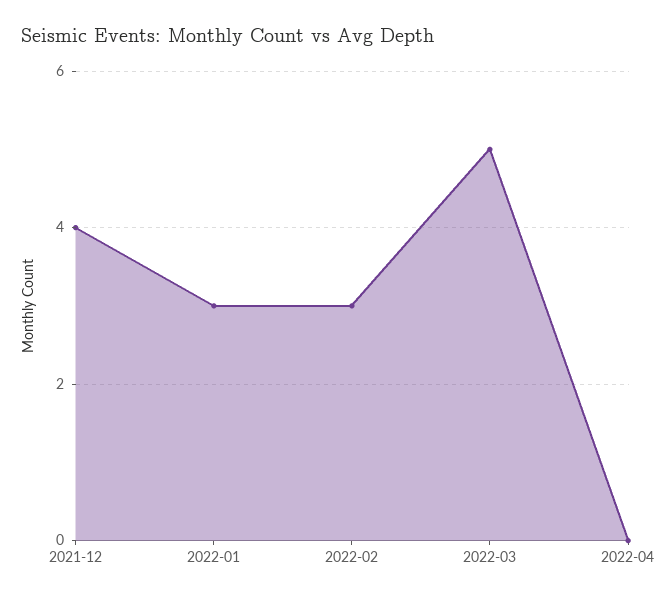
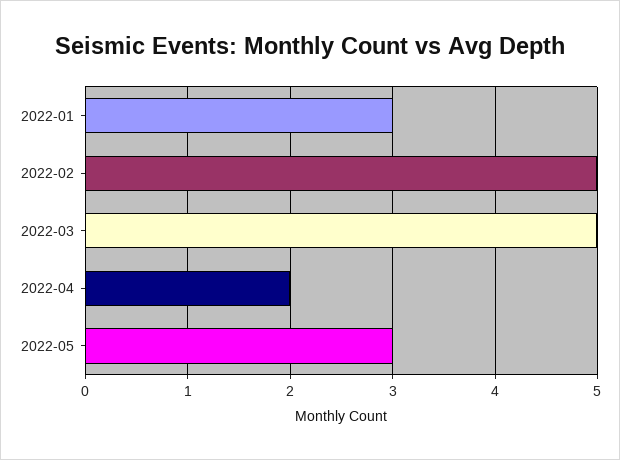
2021-12: 4 -> none
2022-02: 3 -> 5
2022-04: 0 -> 2
2022-05: none -> 3

